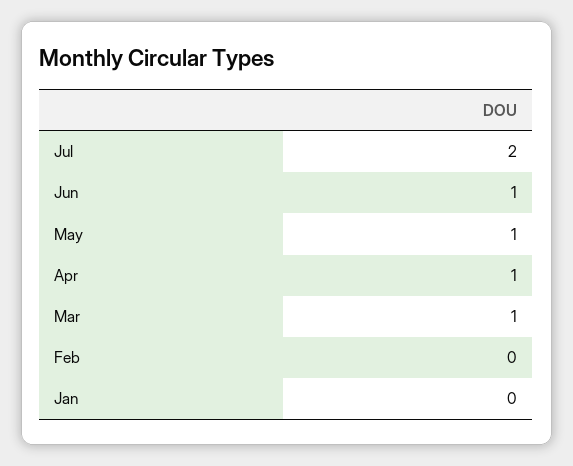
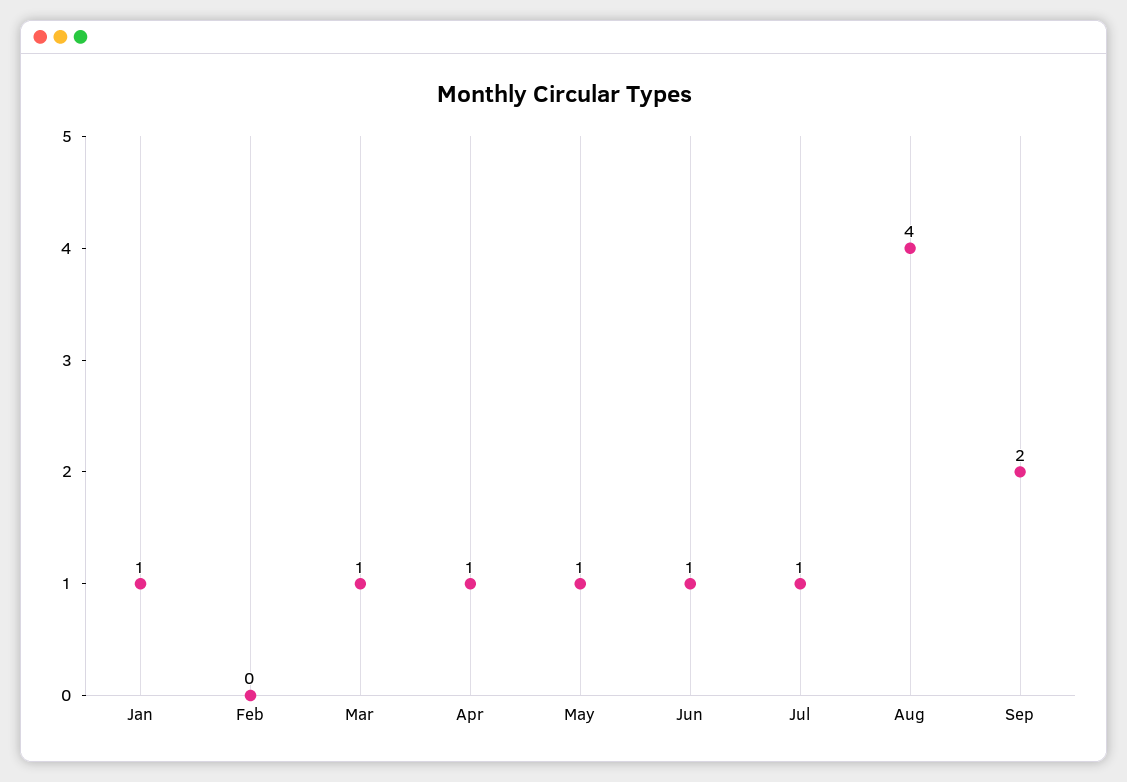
Jul: 2 -> 1
Jan: 0 -> 1
Aug: none -> 4
Sep: none -> 2

